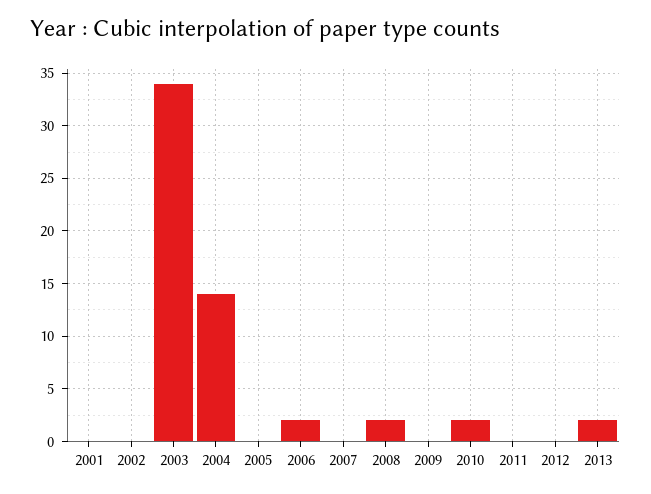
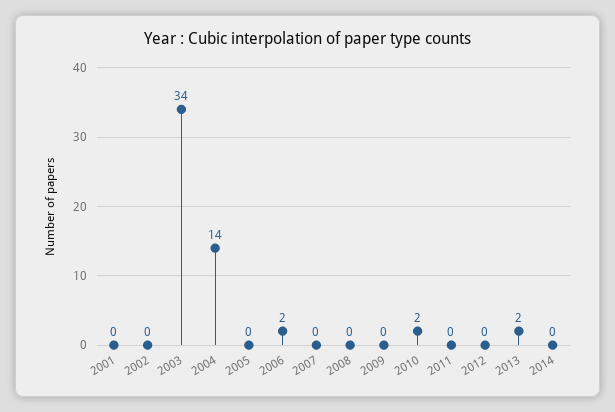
2008: 2 -> 0
2014: none -> 0

